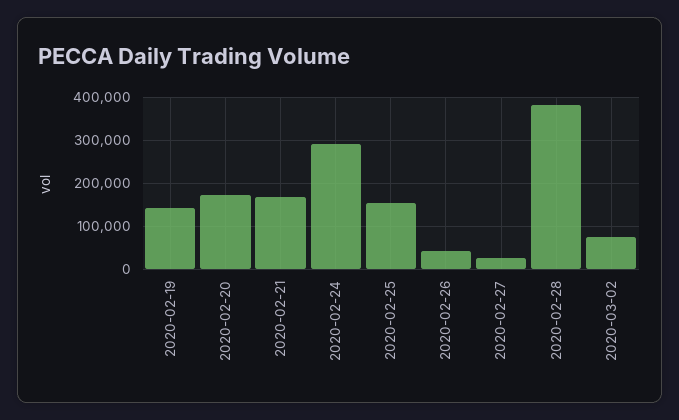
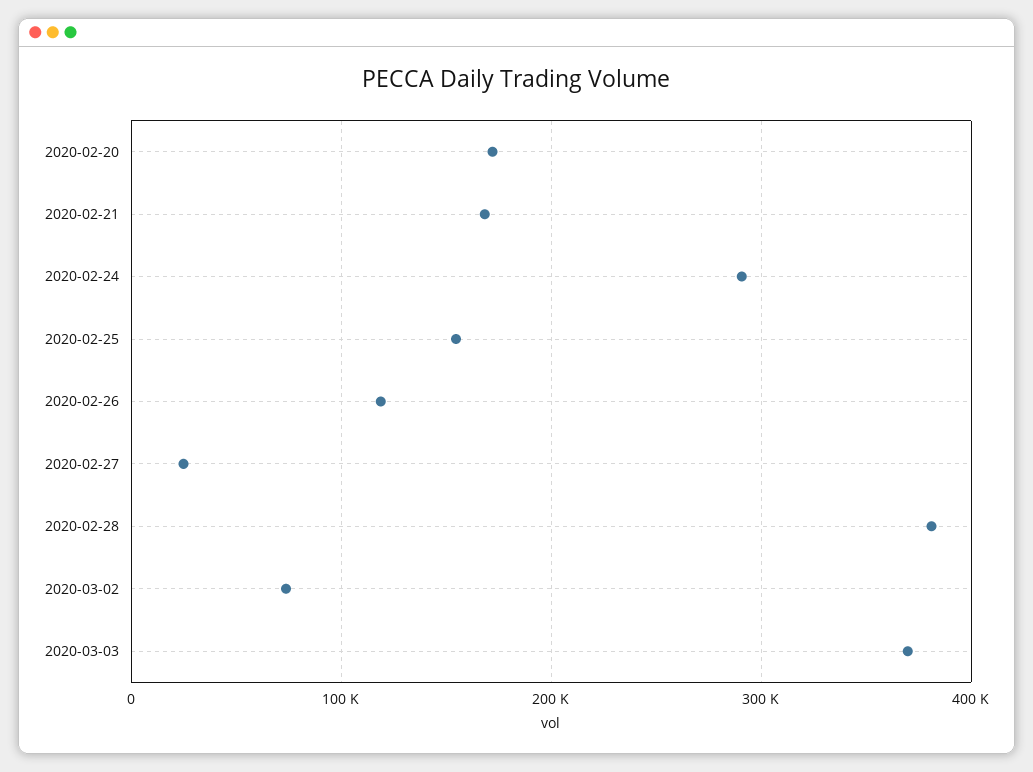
2020-02-19: 140000 -> none
2020-02-26: 40000 -> 120000
2020-03-03: none -> 370000

